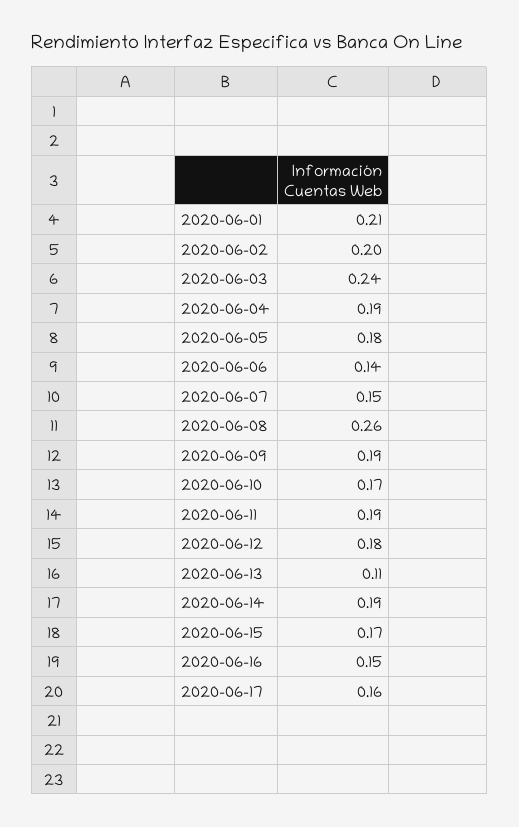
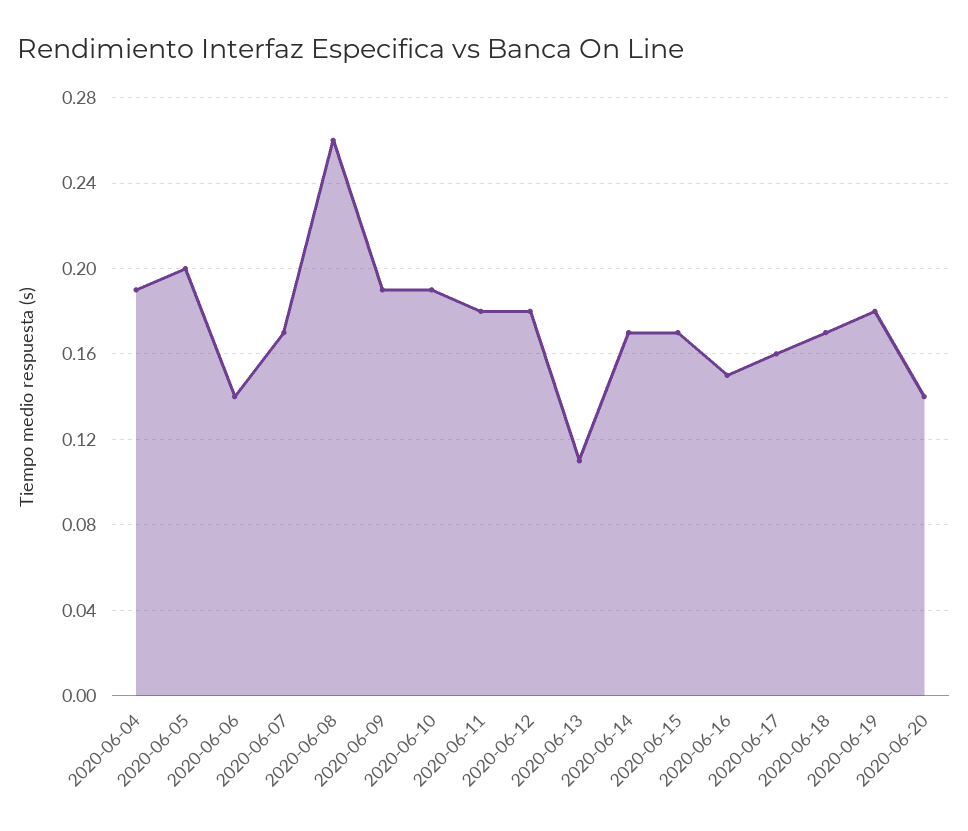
2020-06-01: 0.21 -> none
2020-06-02: 0.2 -> none
2020-06-03: 0.24 -> none
2020-06-05: 0.18 -> 0.2
2020-06-07: 0.15 -> 0.17
2020-06-10: 0.17 -> 0.19
2020-06-11: 0.19 -> 0.18
2020-06-14: 0.19 -> 0.17
2020-06-18: none -> 0.17
2020-06-19: none -> 0.18
2020-06-20: none -> 0.14

